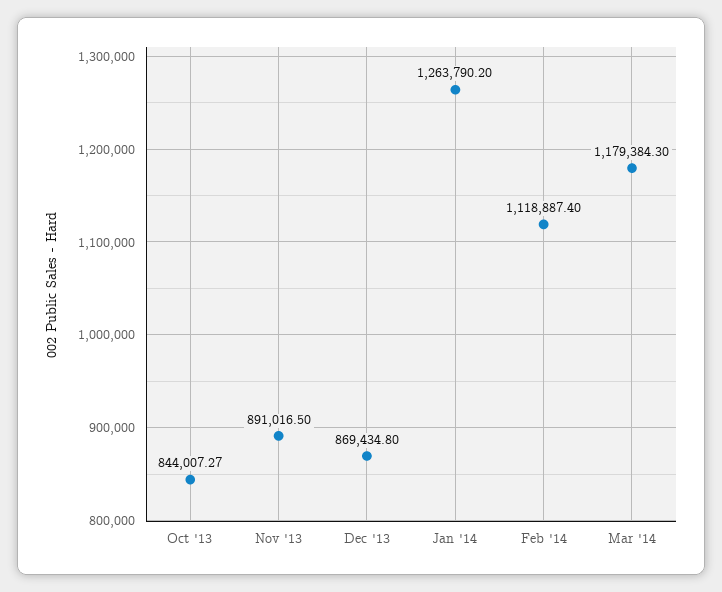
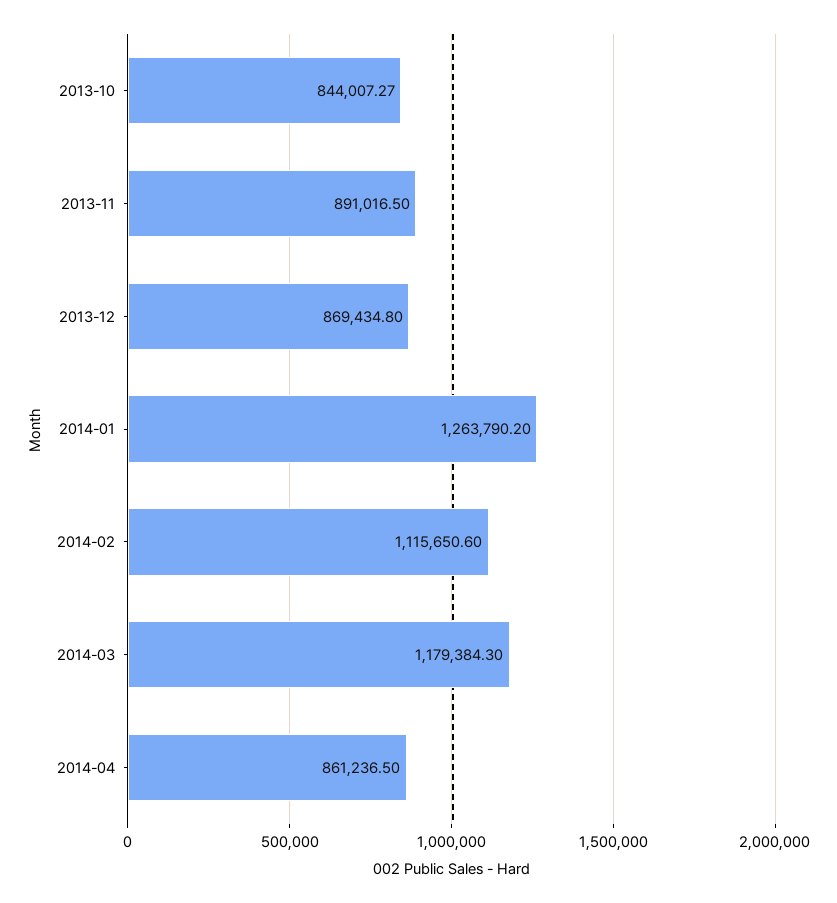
Feb '14: 1118887.4 -> 1115650.6
2014-04: none -> 861236.5

